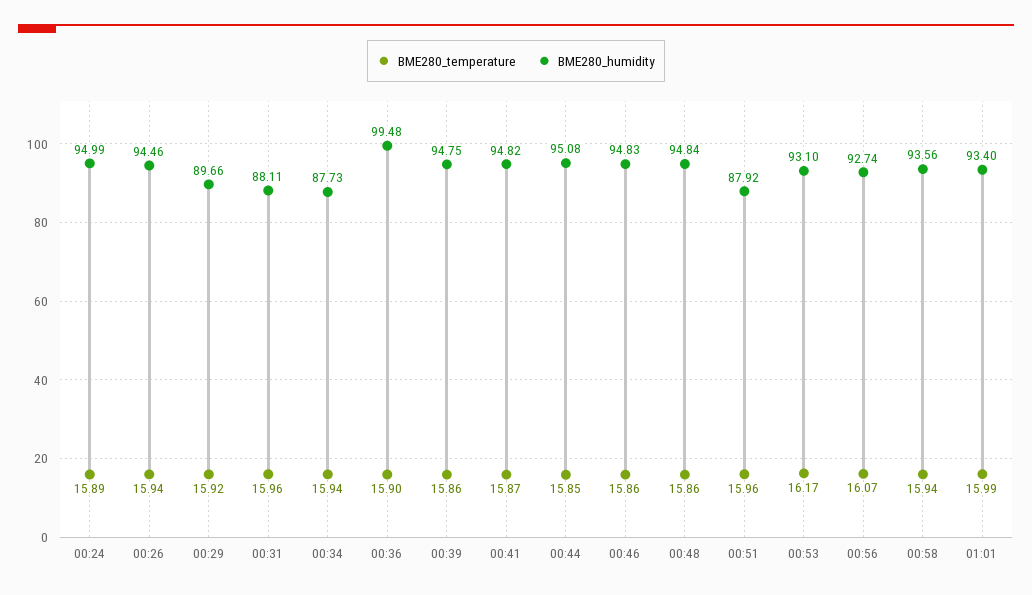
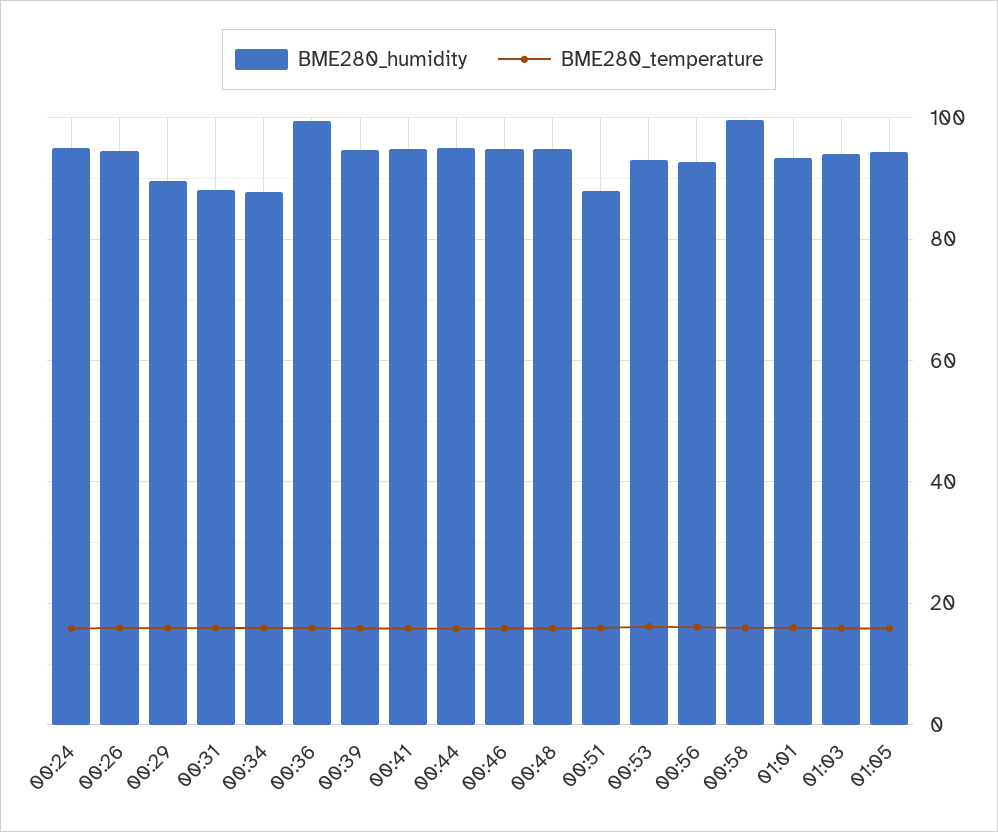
BME280_humidity, 00:58: 93.56 -> 100
BME280_humidity, 01:03: none -> 94
BME280_temperature, 01:03: none -> 16
BME280_humidity, 01:05: none -> 94
BME280_temperature, 01:05: none -> 16

